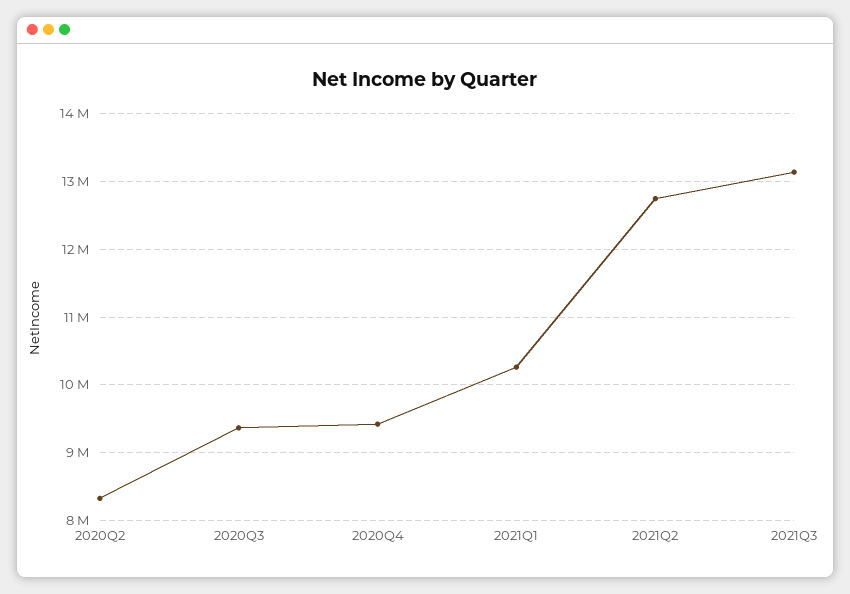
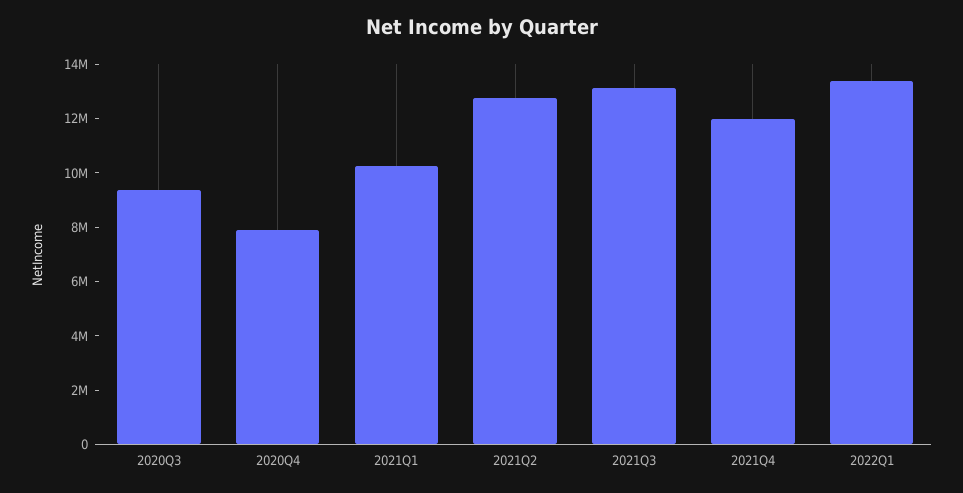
2020Q2: 8300000 -> none
2020Q4: 9400000 -> 8000000
2021Q4: none -> 12000000
2022Q1: none -> 13500000

